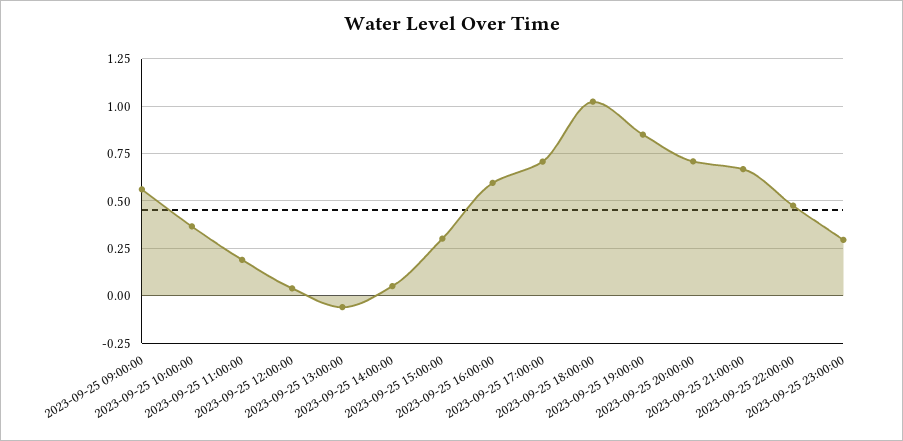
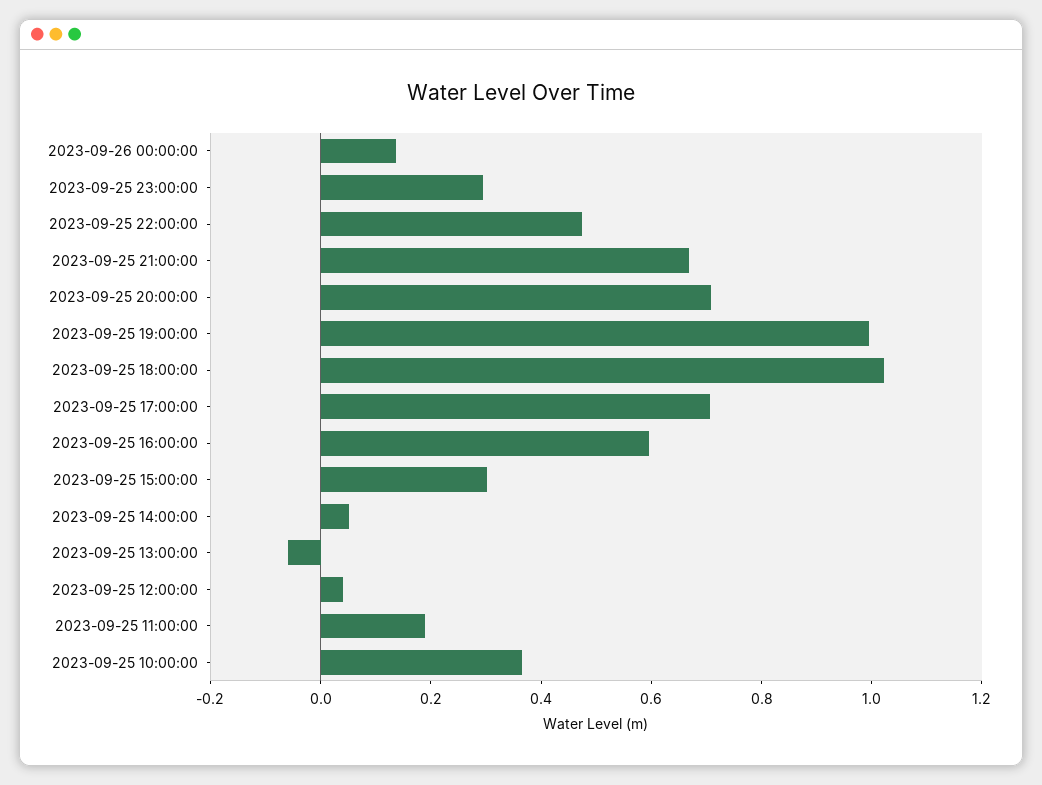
2023-09-25 09:00:00: 0.55 -> none
2023-09-25 19:00:00: 0.85 -> 1
2023-09-26 00:00:00: none -> 0.15

